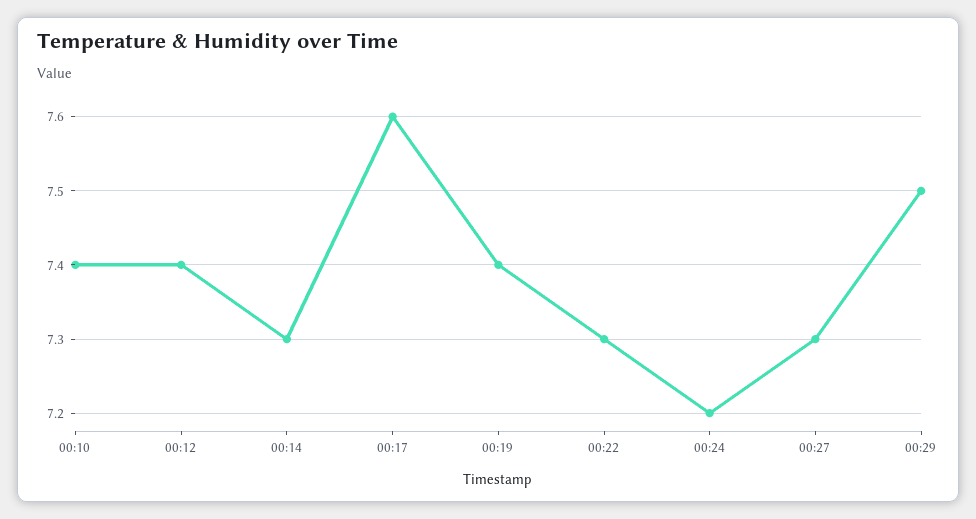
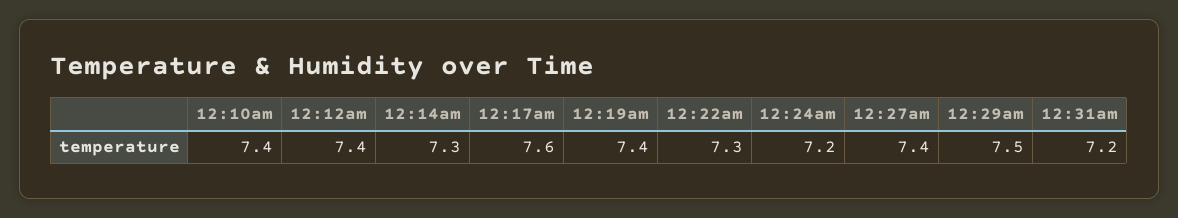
00:27: 7.3 -> 7.4
12:31am: none -> 7.2

